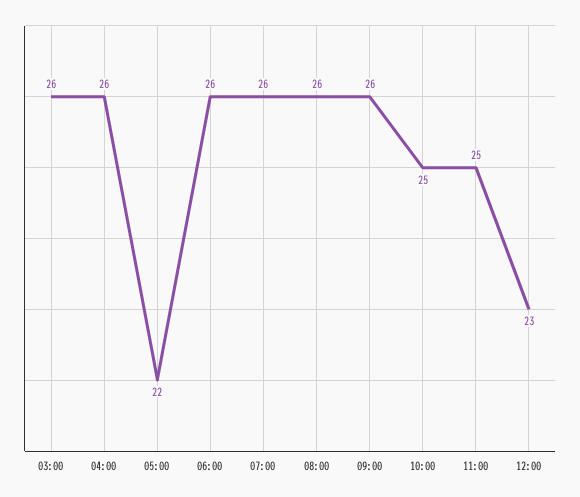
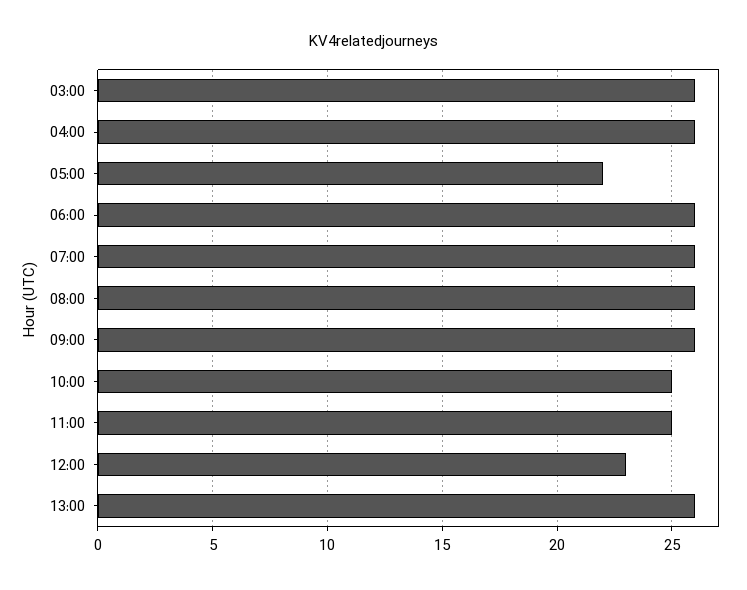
13:00: none -> 26

